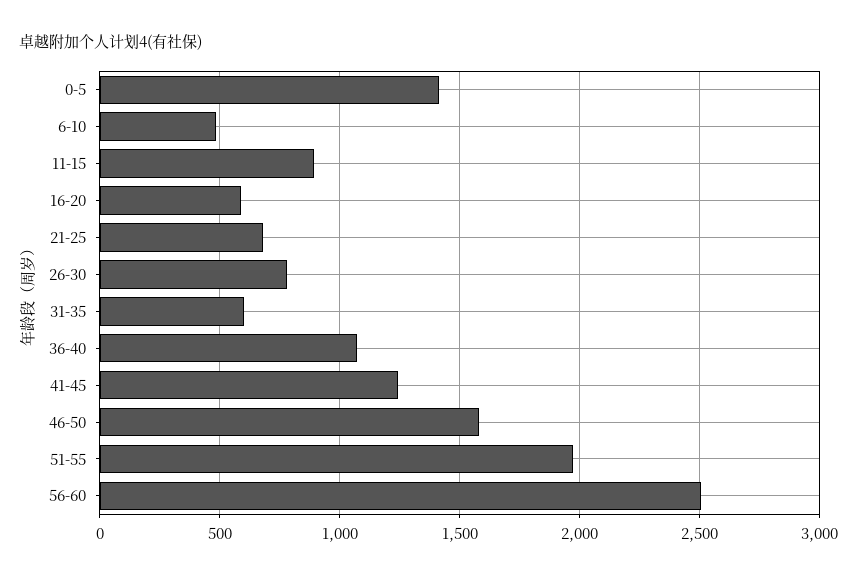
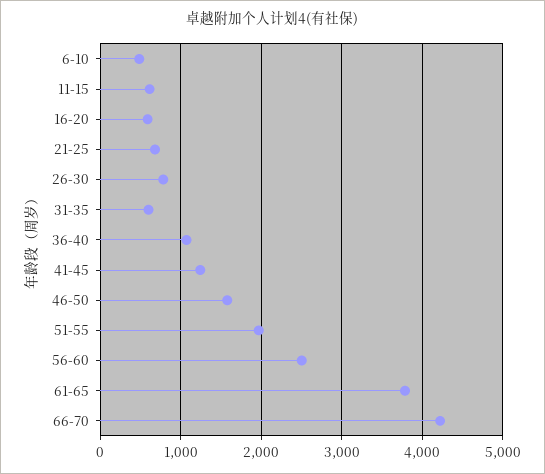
0-5: 1400 -> none
11-15: 900 -> 600
61-65: none -> 3800
66-70: none -> 4200

